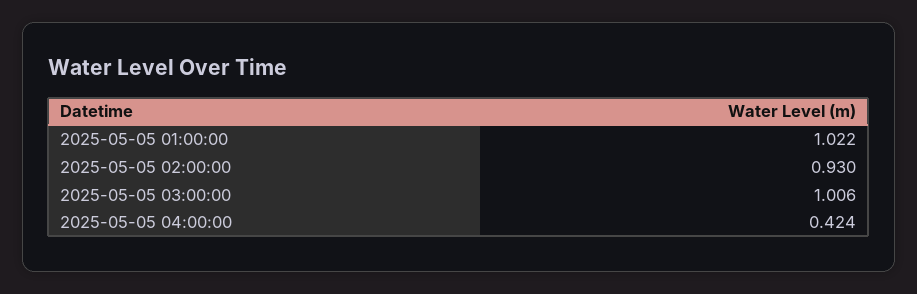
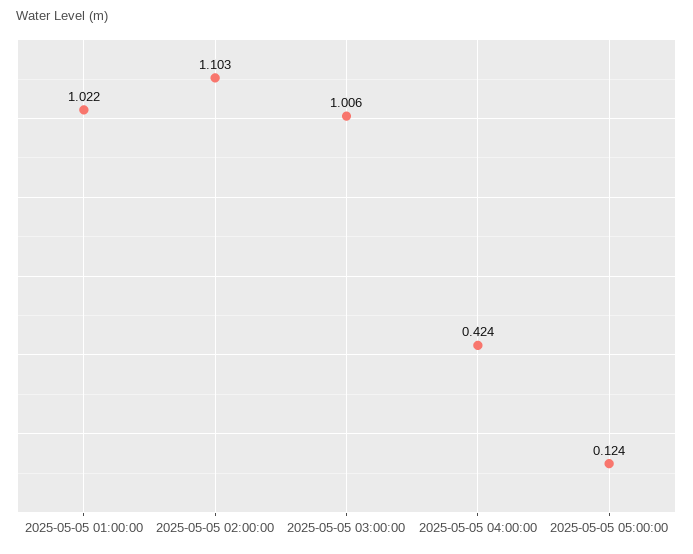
2025-05-05 02:00:00: 0.93 -> 1.103
2025-05-05 05:00:00: none -> 0.124

